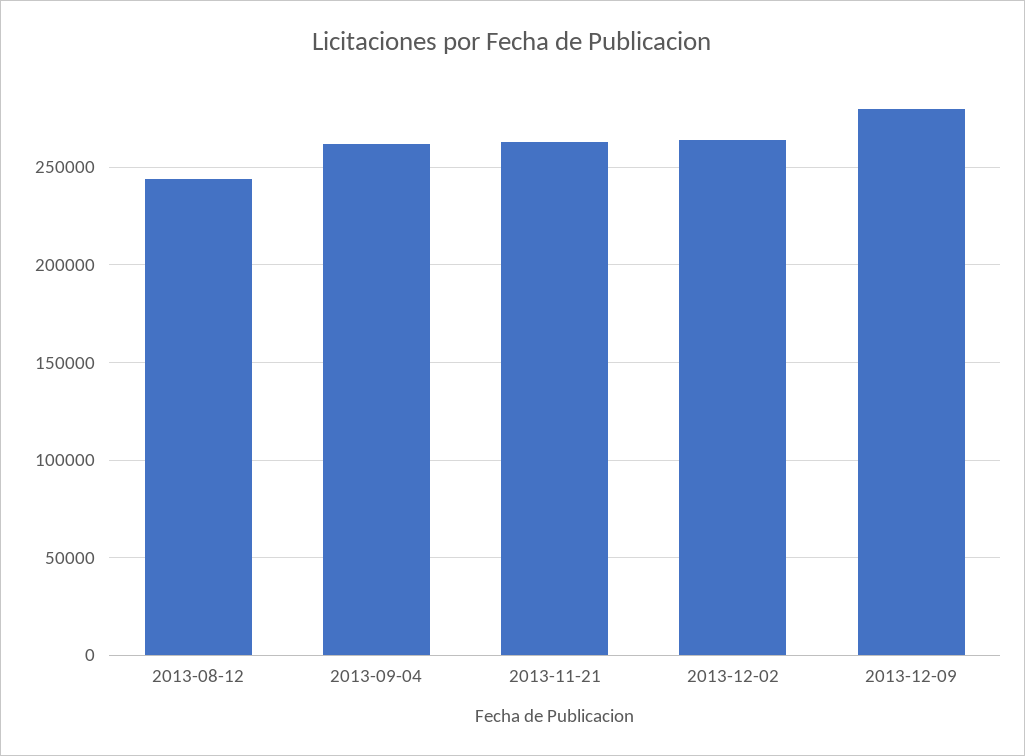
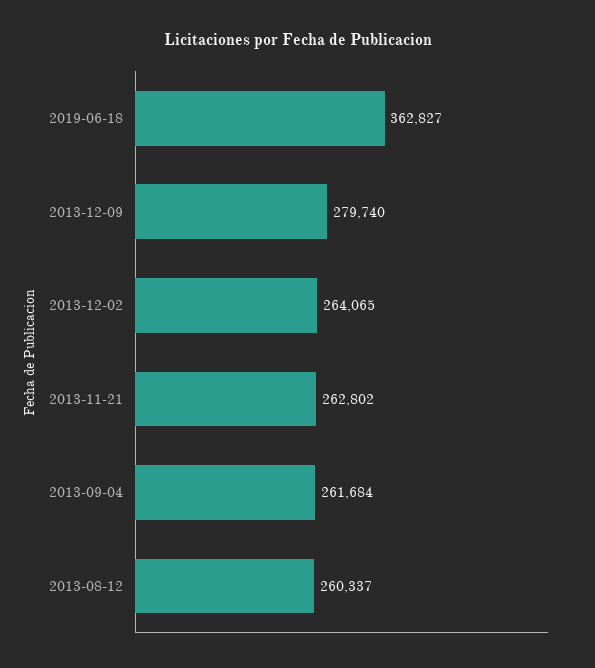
2013-08-12: 245000 -> 260337
2019-06-18: none -> 362827

